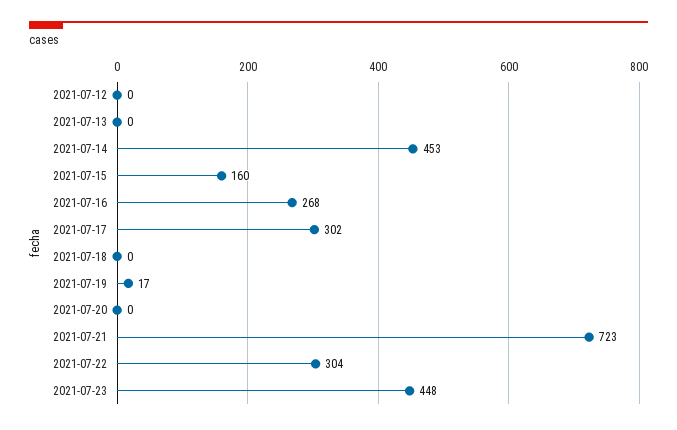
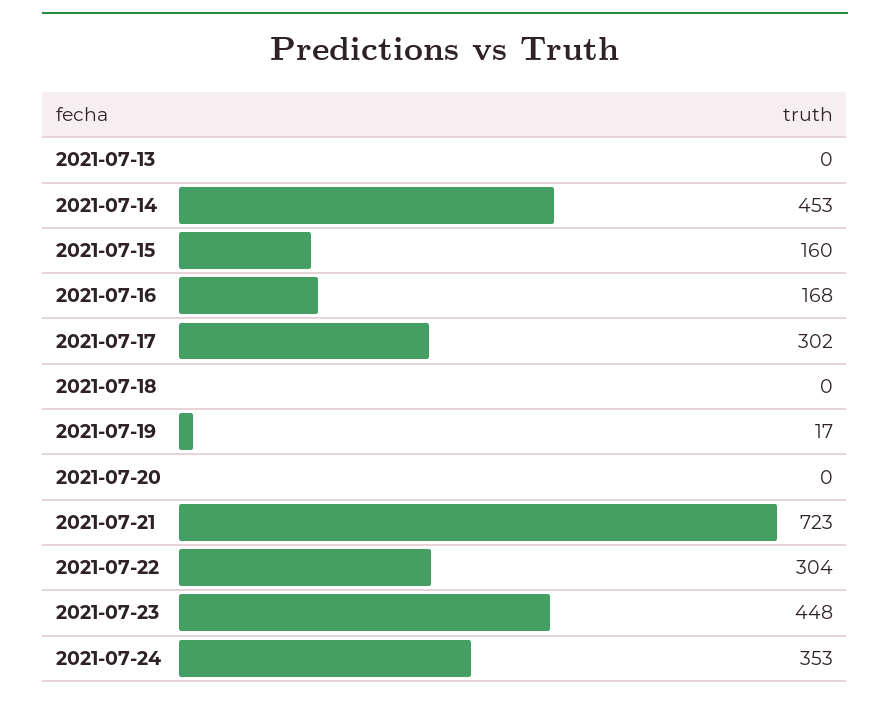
2021-07-12: 0 -> none
2021-07-16: 268 -> 168
2021-07-24: none -> 353

